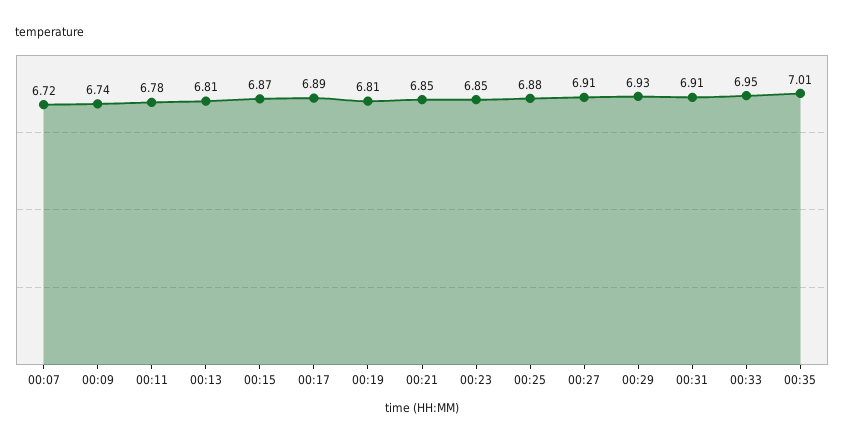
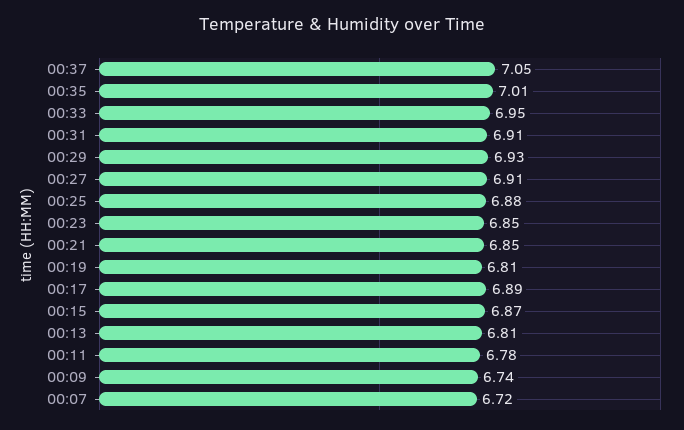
00:37: none -> 7.05

